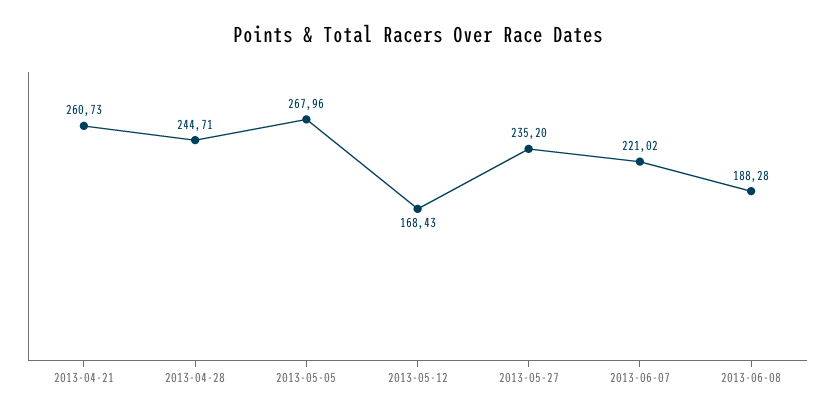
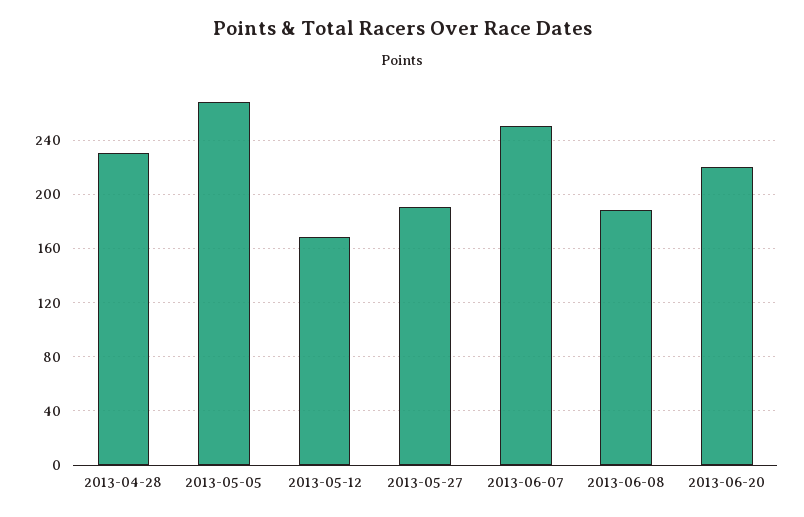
2013-04-21: 260.73 -> none
2013-04-28: 244.71 -> 230
2013-05-27: 235.2 -> 190
2013-06-07: 221.02 -> 250
2013-06-20: none -> 220

